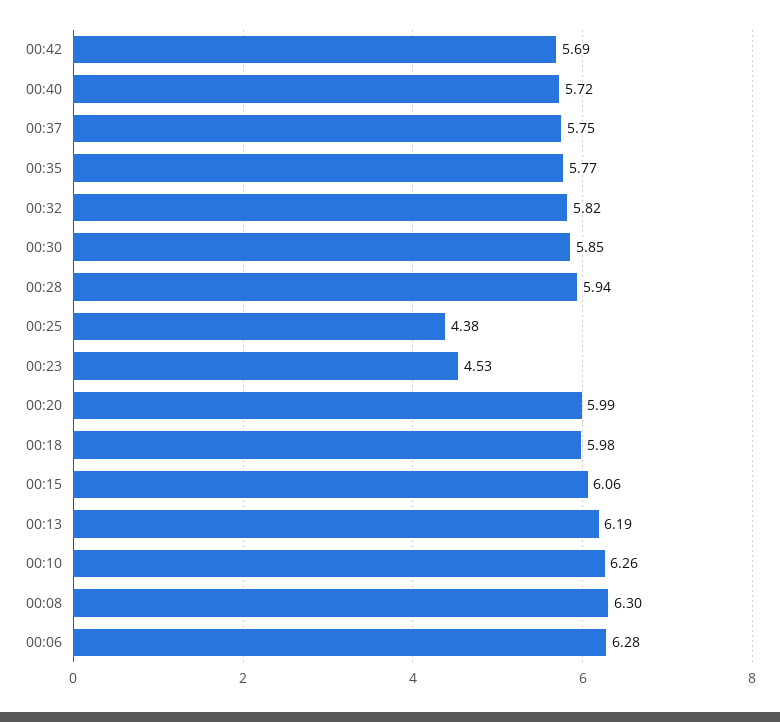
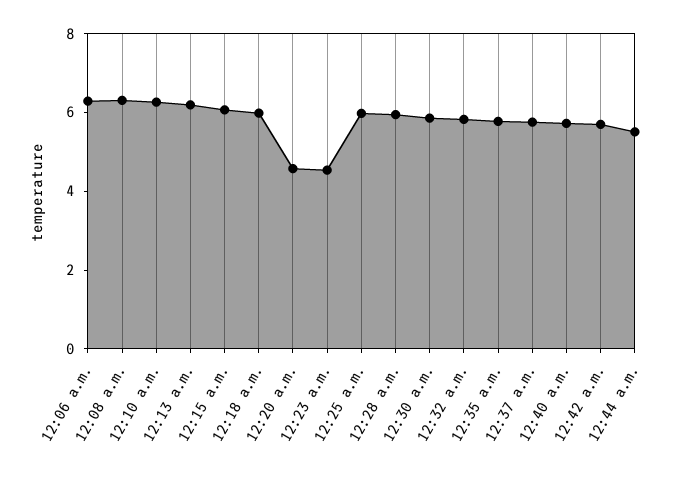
00:25: 4.38 -> 6
00:20: 5.99 -> 4.5
12:44 a.m.: none -> 5.5

